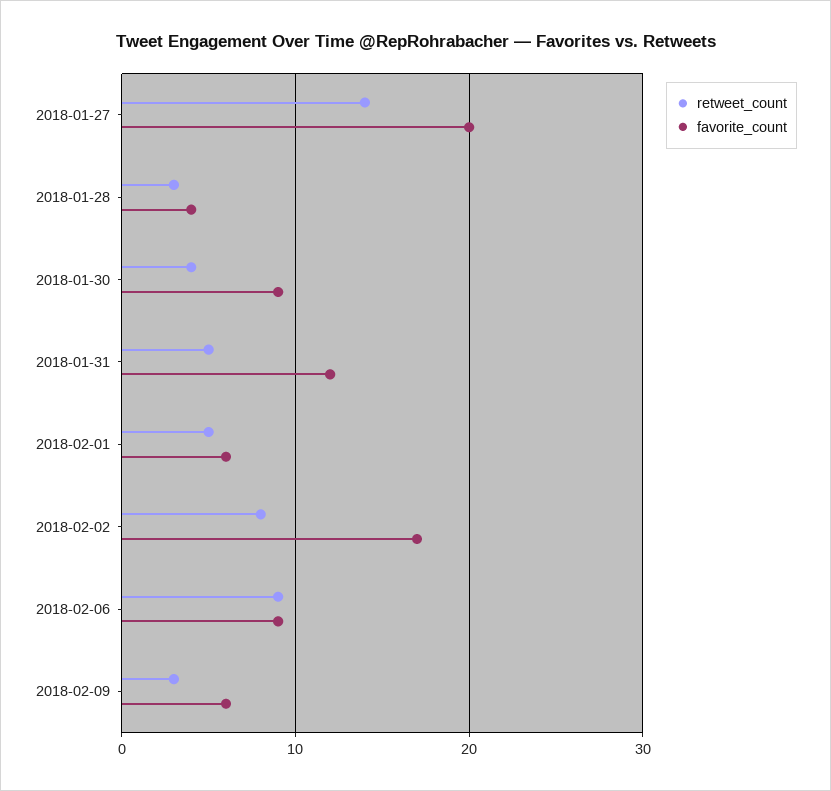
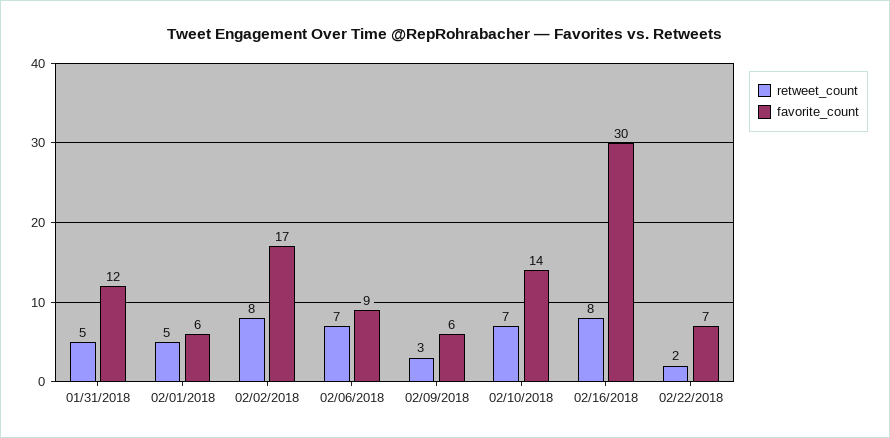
retweet_count, 2018-01-27: 14 -> none
favorite_count, 2018-01-27: 20 -> none
retweet_count, 2018-01-28: 3 -> none
favorite_count, 2018-01-28: 4 -> none
retweet_count, 2018-01-30: 4 -> none
favorite_count, 2018-01-30: 9 -> none
retweet_count, 2018-02-06: 9 -> 7
retweet_count, 02/10/2018: none -> 7
favorite_count, 02/10/2018: none -> 14
retweet_count, 02/16/2018: none -> 8
favorite_count, 02/16/2018: none -> 30
retweet_count, 02/22/2018: none -> 2
favorite_count, 02/22/2018: none -> 7

